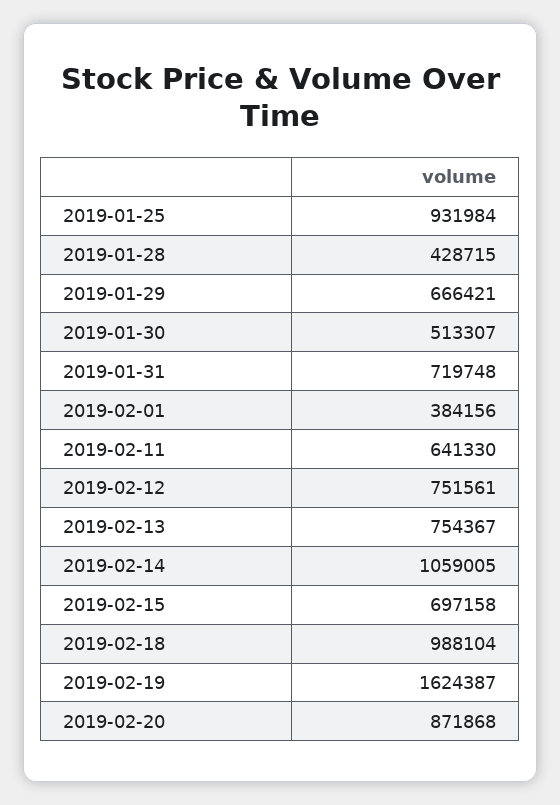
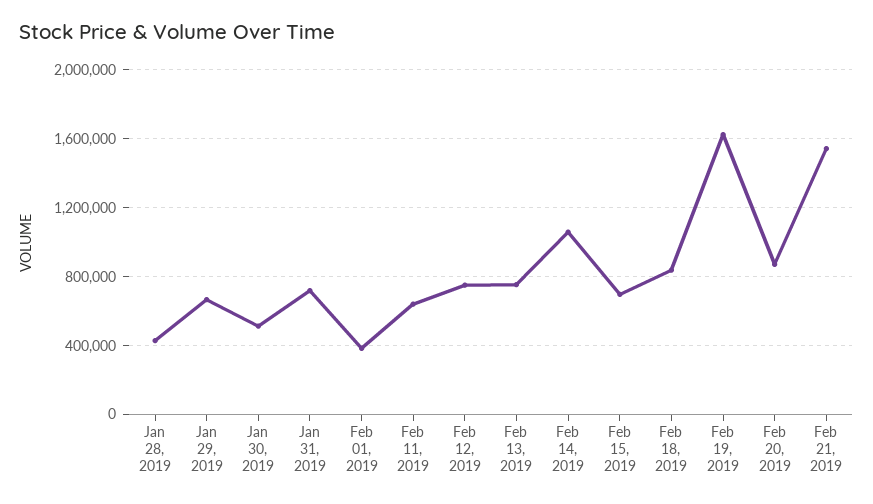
2019-01-25: 931984 -> none
2019-02-18: 988104 -> 850000
Feb 21, 2019: none -> 1550000

